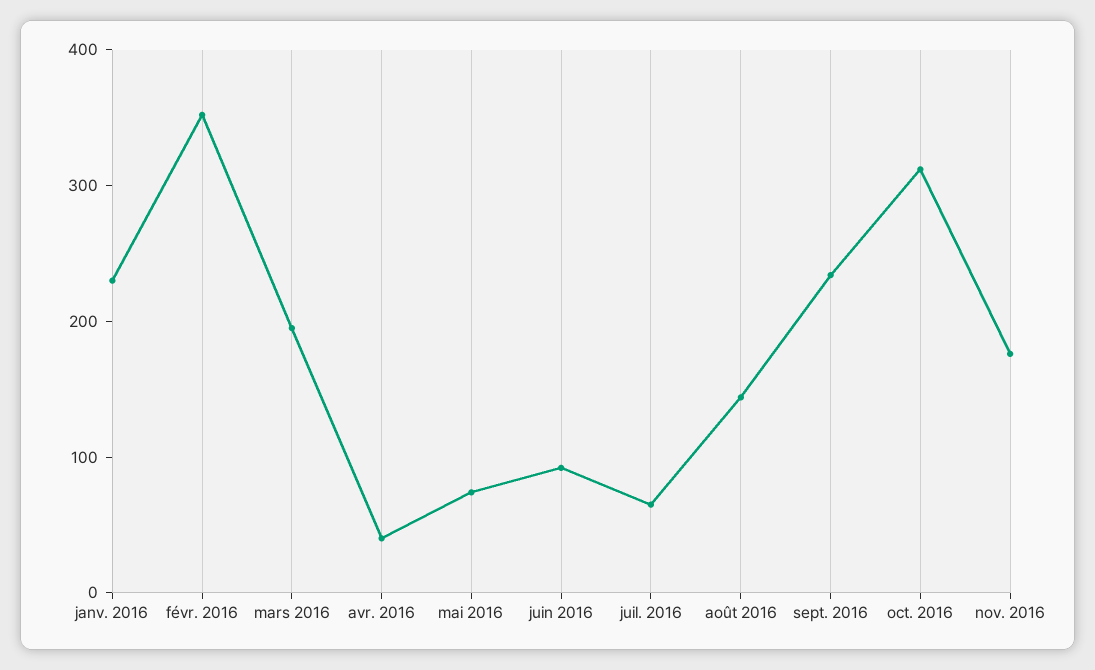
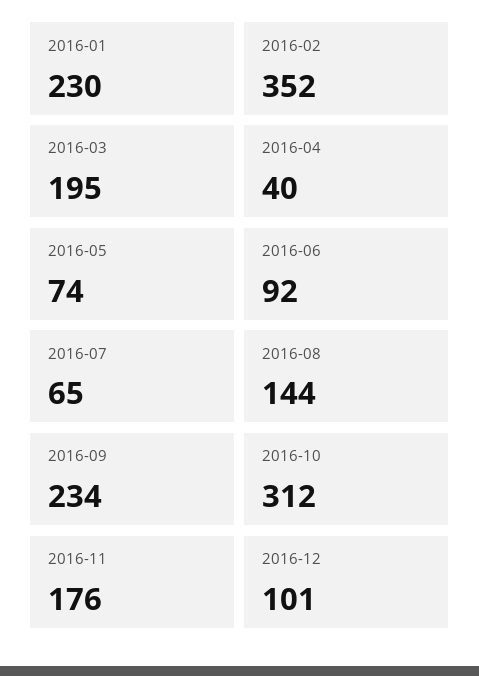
2016-12: none -> 101

